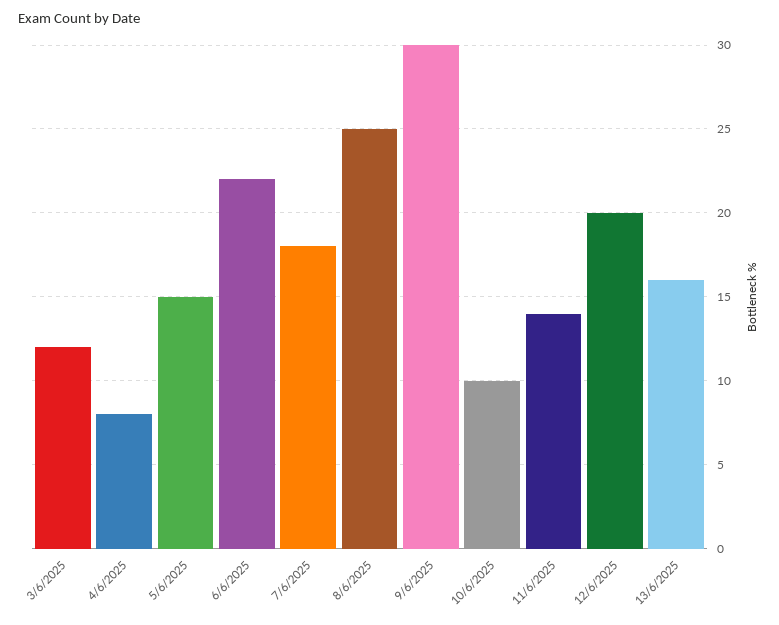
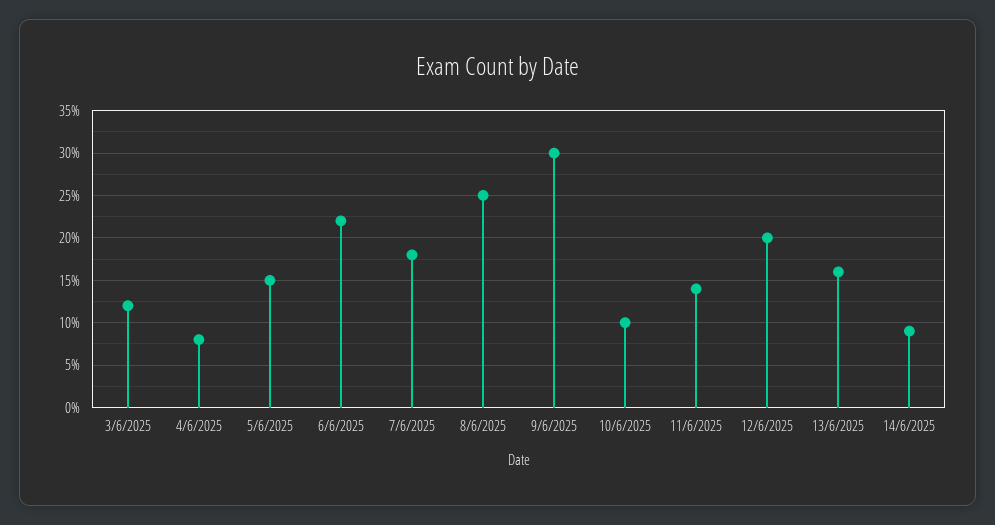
14/6/2025: none -> 9

